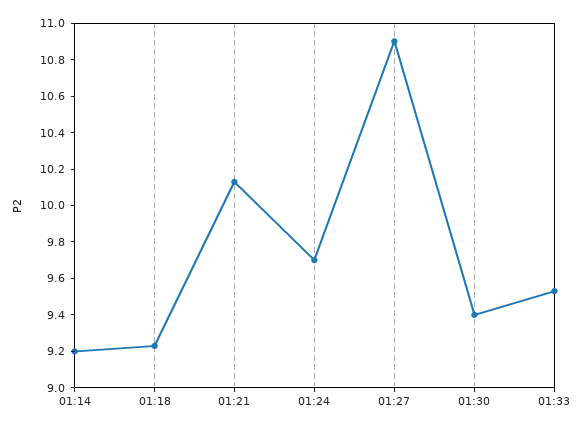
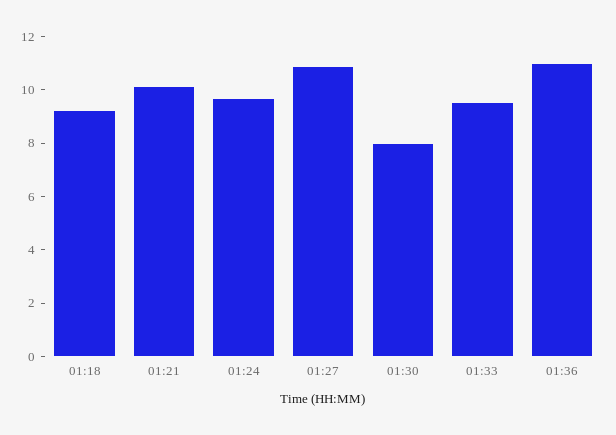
01:14: 9.2 -> none
01:30: 9.4 -> 8
01:36: none -> 11

